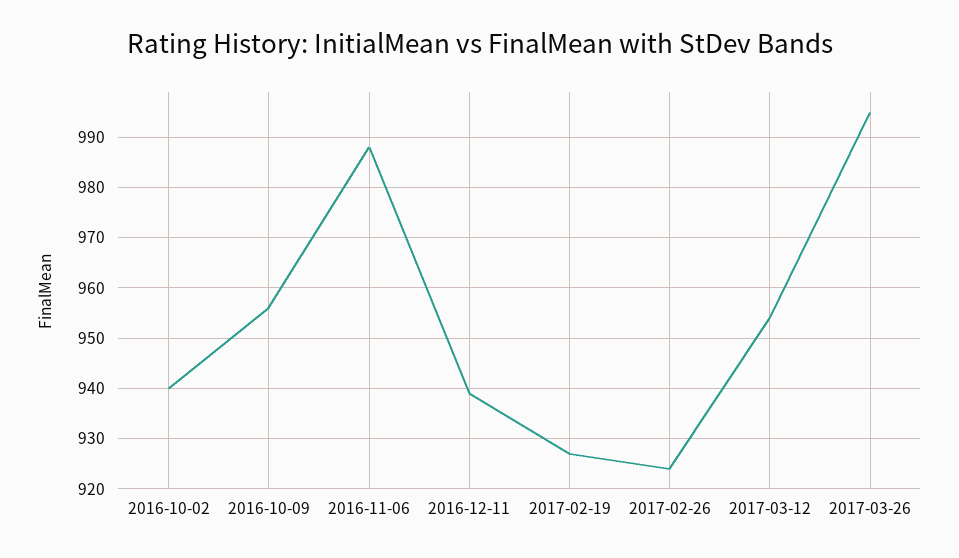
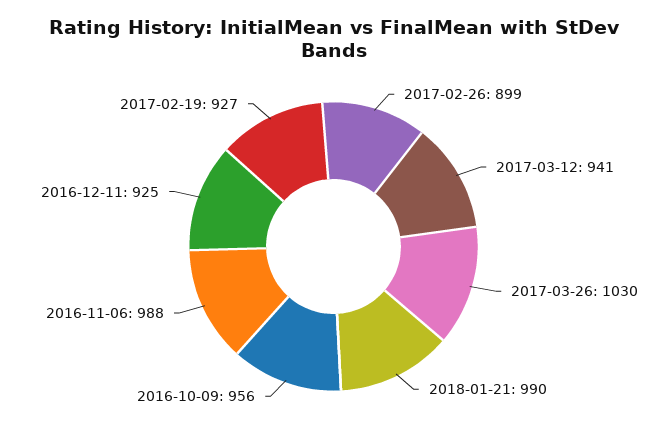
2016-10-02: 940 -> none
2016-12-11: 940 -> 925
2017-02-26: 925 -> 899
2017-03-12: 955 -> 941
2017-03-26: 995 -> 1030
2018-01-21: none -> 990

